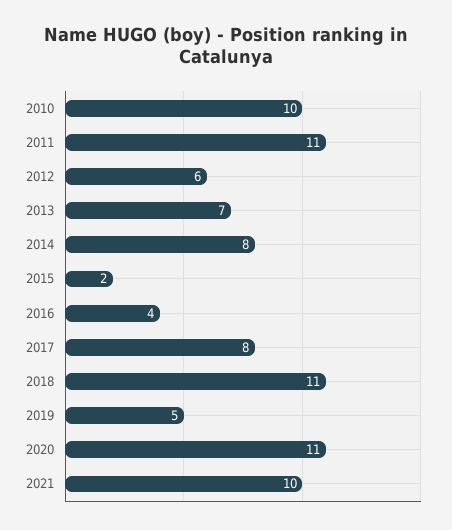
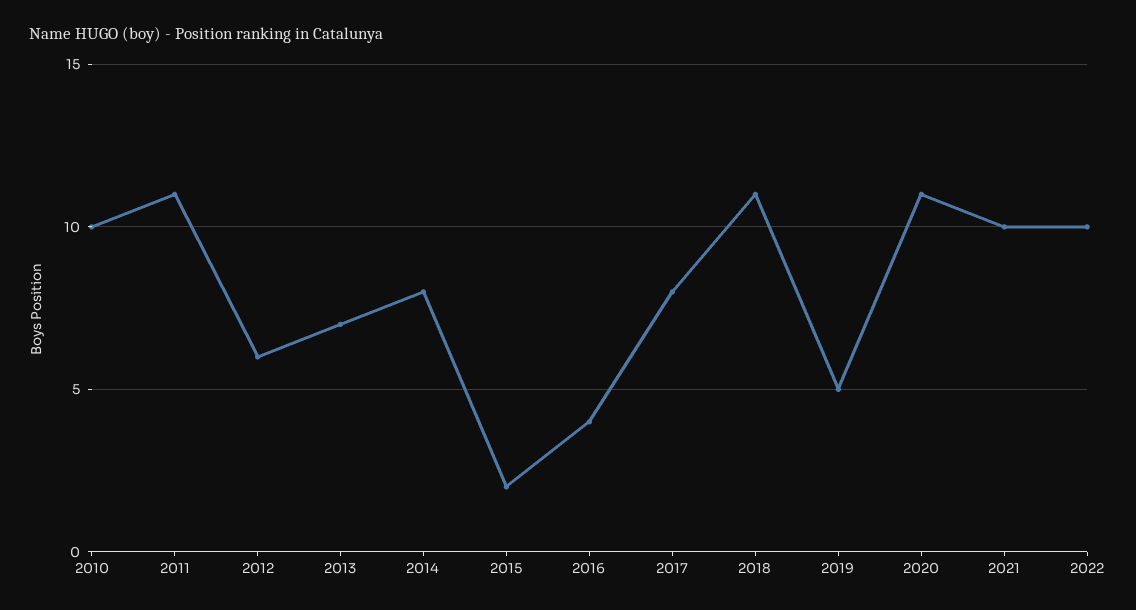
2022: none -> 10

